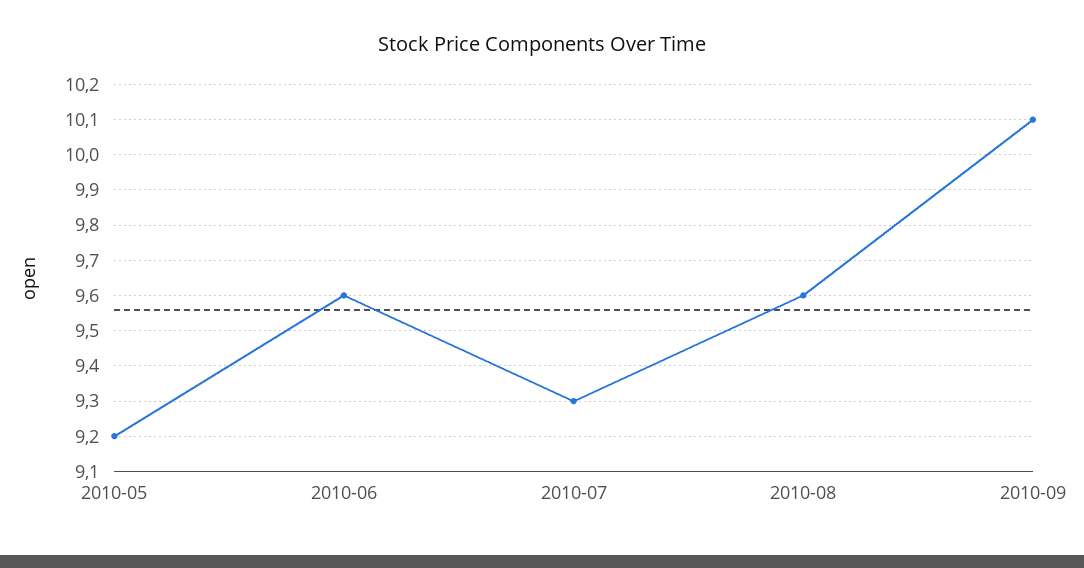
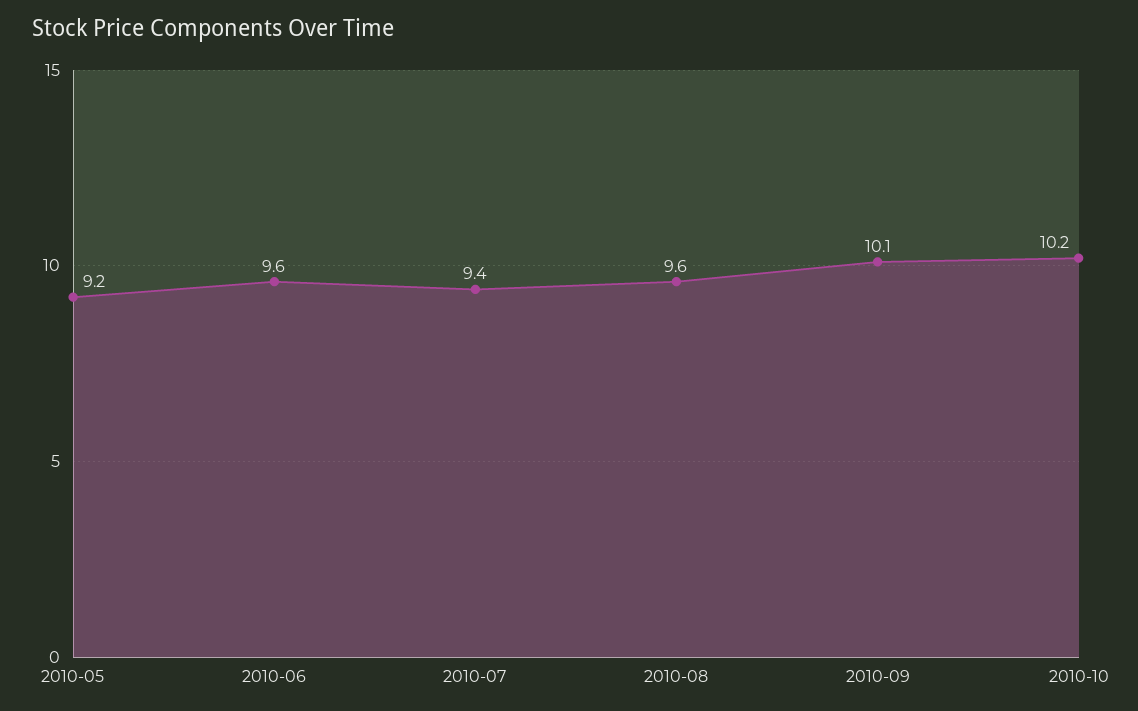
2010-07: 9.3 -> 9.4
2010-10: none -> 10.2

